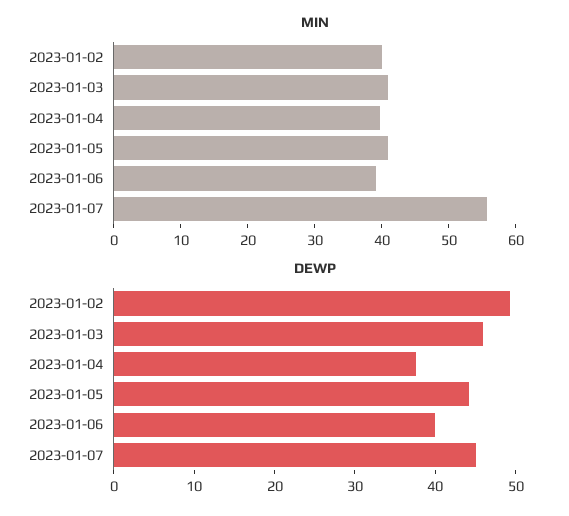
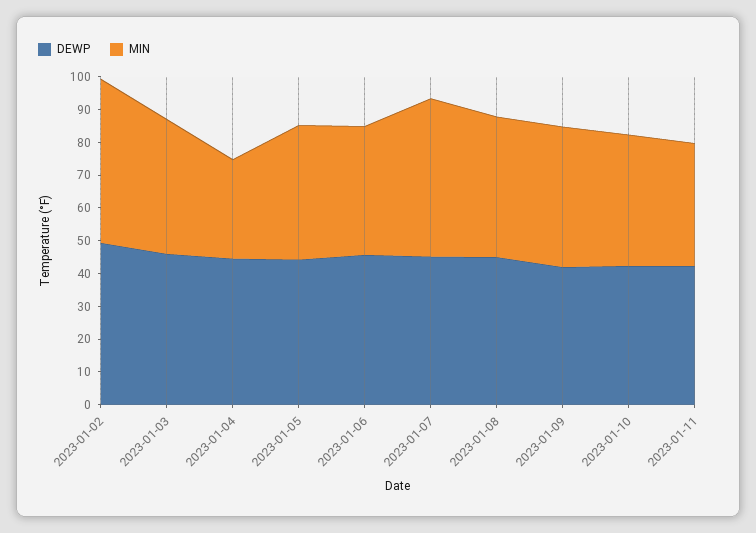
MIN, 2023-01-02: 40 -> 50
MIN, 2023-01-04: 40 -> 30
MIN, 2023-01-07: 56 -> 47.5
DEWP, 2023-01-04: 38 -> 45
DEWP, 2023-01-06: 40 -> 45
DEWP, 2023-01-08: none -> 45
MIN, 2023-01-08: none -> 42.5
DEWP, 2023-01-09: none -> 42.5
MIN, 2023-01-09: none -> 42.5
DEWP, 2023-01-10: none -> 42.5
MIN, 2023-01-10: none -> 40
DEWP, 2023-01-11: none -> 42.5
MIN, 2023-01-11: none -> 37.5

